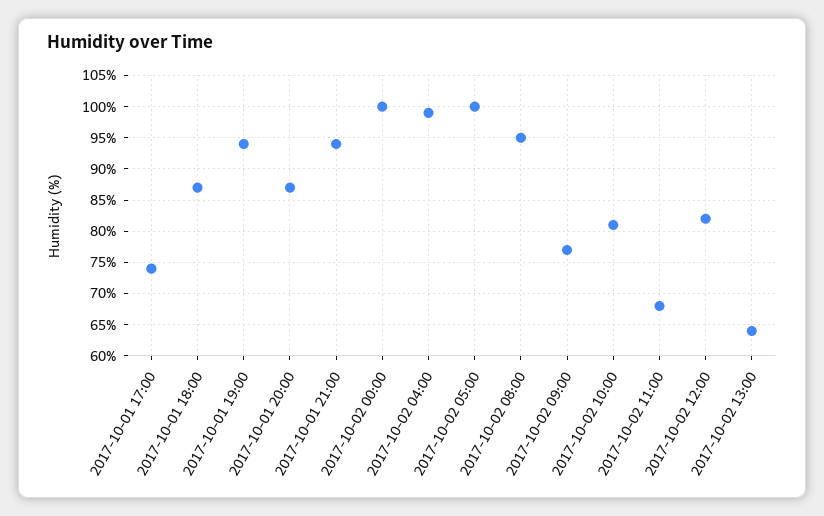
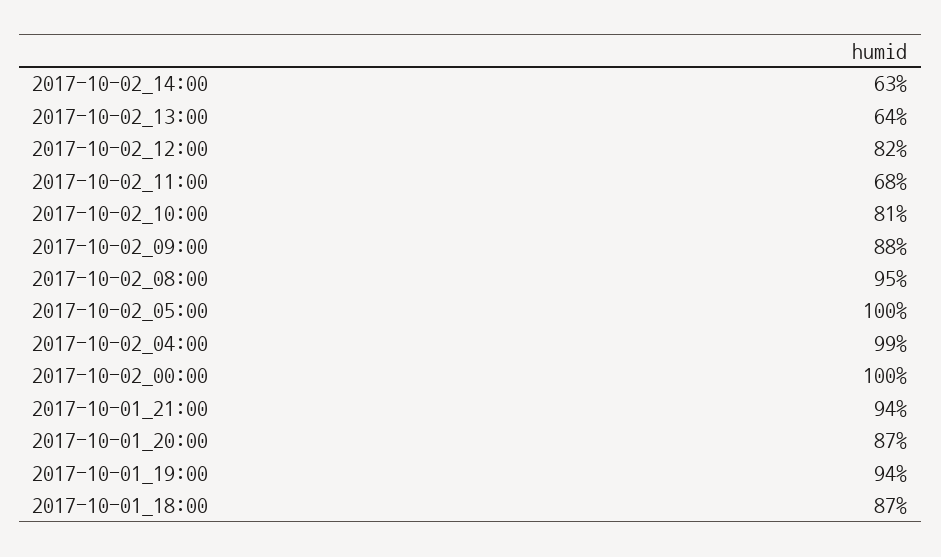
2017-10-01 17:00: 74 -> none
2017-10-02 09:00: 77 -> 88
2017-10-02_14:00: none -> 63

